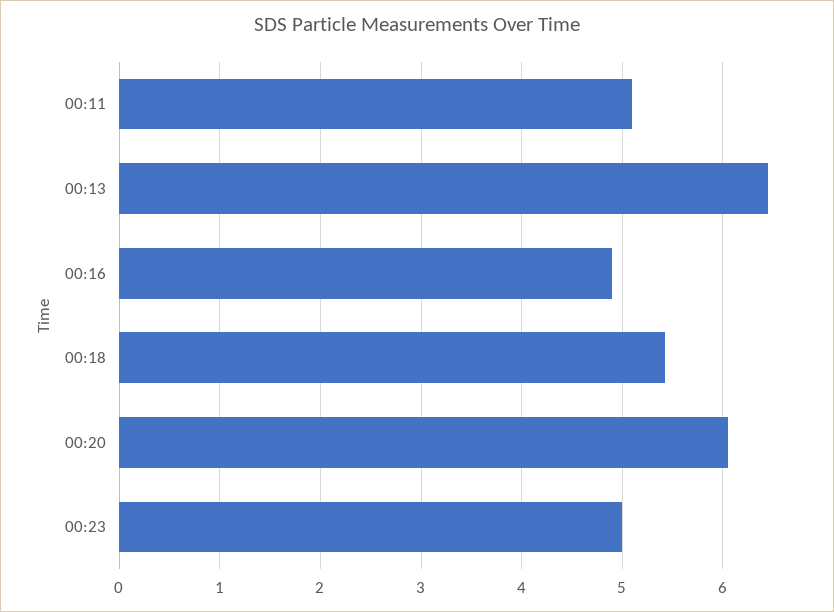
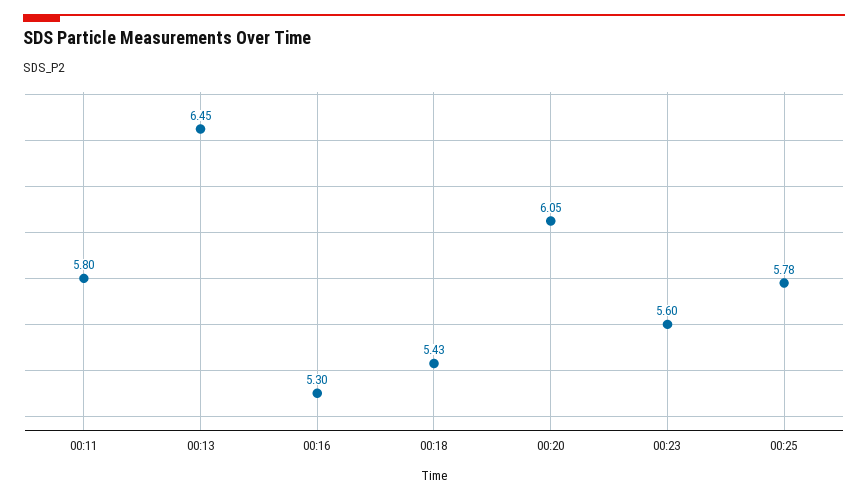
00:11: 5.1 -> 5.8
00:16: 4.9 -> 5.3
00:23: 5 -> 5.6
00:25: none -> 5.78

